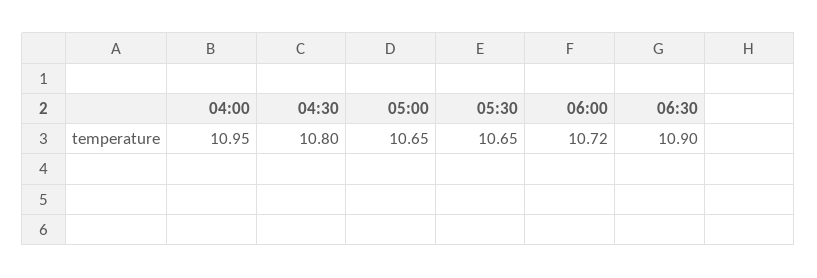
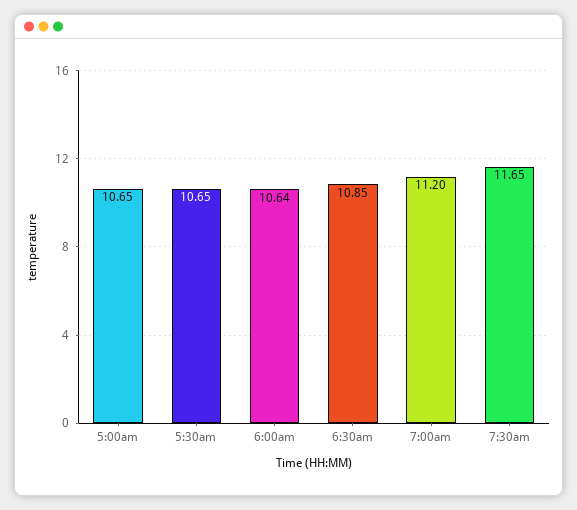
04:00: 10.95 -> none
04:30: 10.8 -> none
06:00: 10.72 -> 10.64
06:30: 10.9 -> 10.85
7:00am: none -> 11.2
7:30am: none -> 11.65

